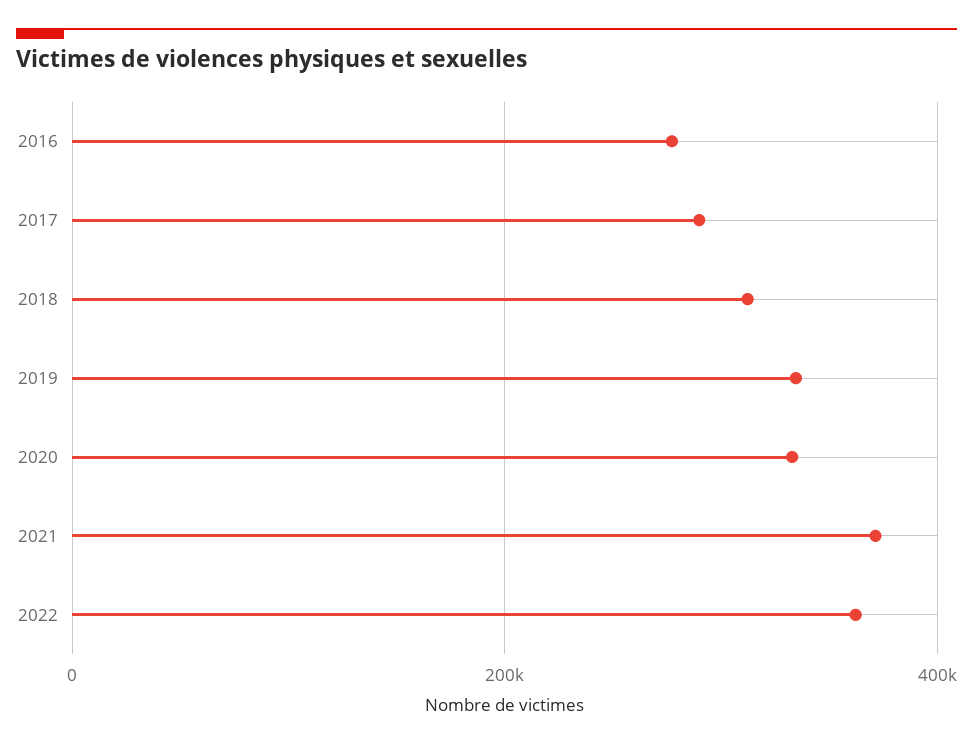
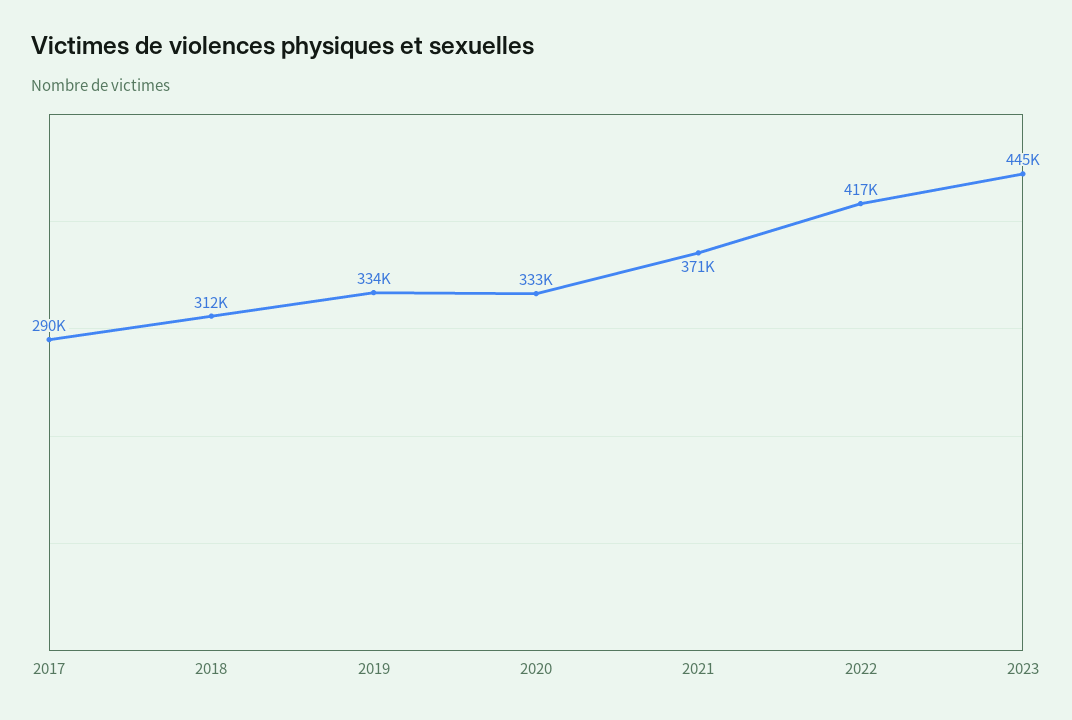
2016: 280000 -> none
2022: 360000 -> 417000
2023: none -> 445000

